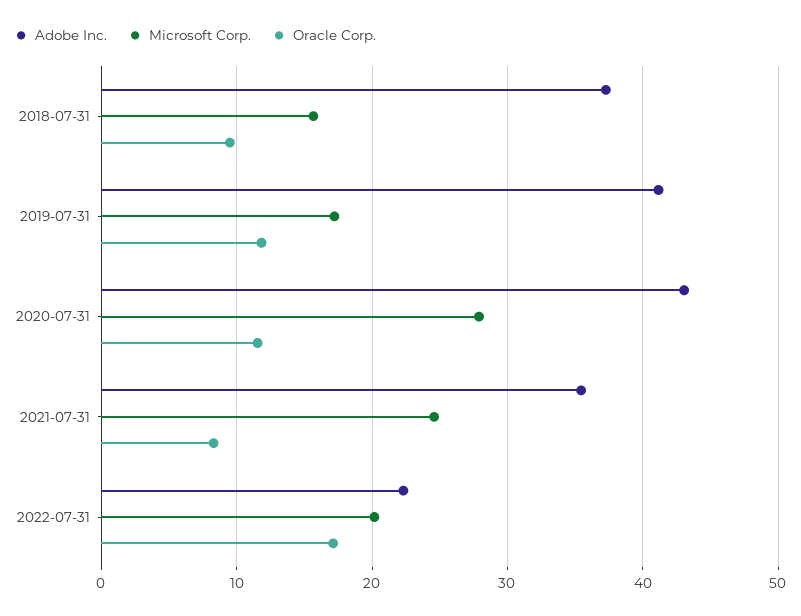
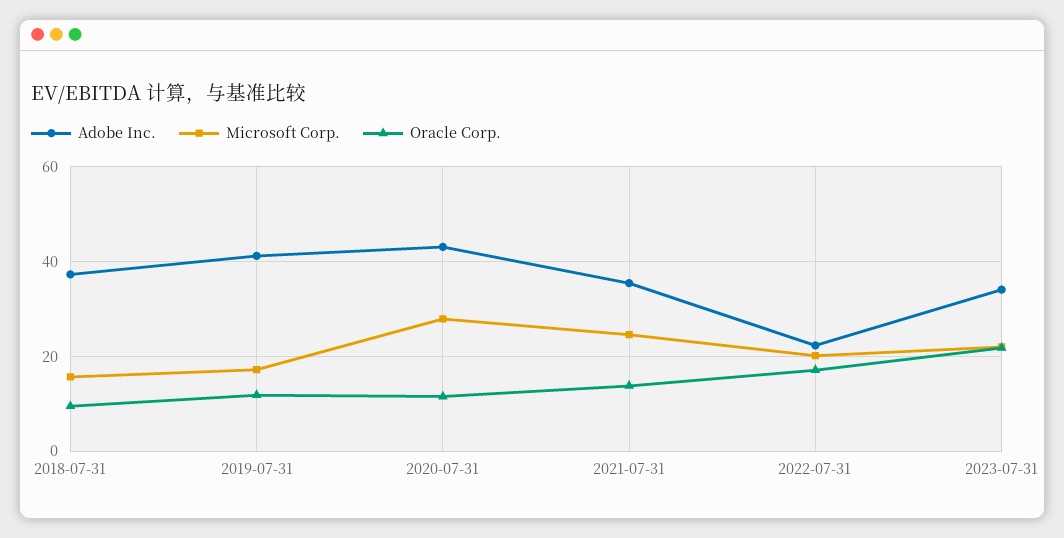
Oracle Corp., 2021-07-31: 8 -> 14
Adobe Inc., 2023-07-31: none -> 34
Microsoft Corp., 2023-07-31: none -> 22
Oracle Corp., 2023-07-31: none -> 22

